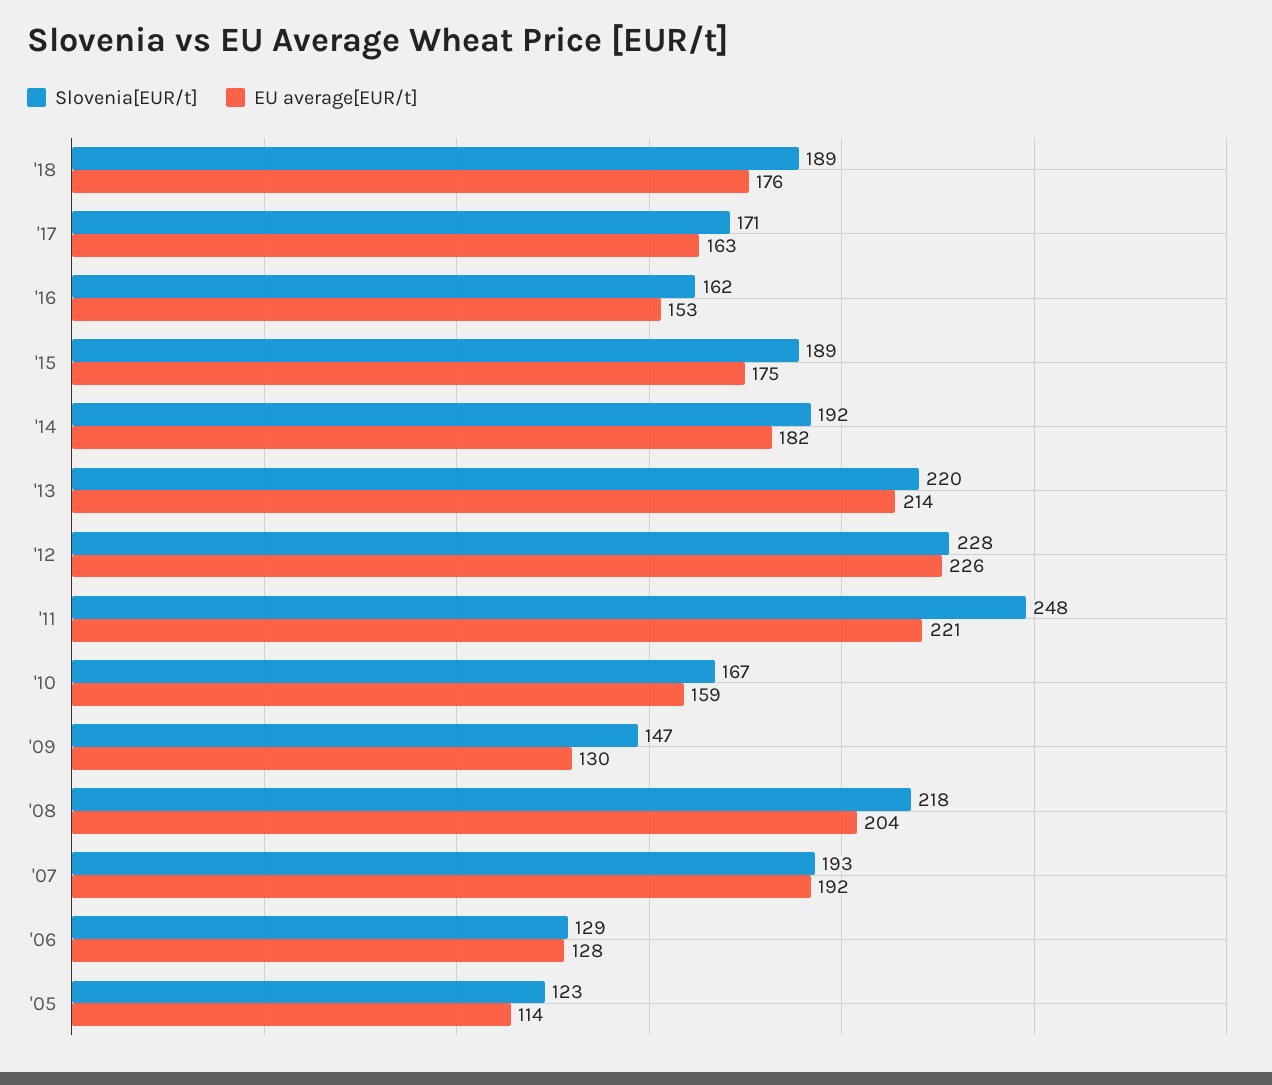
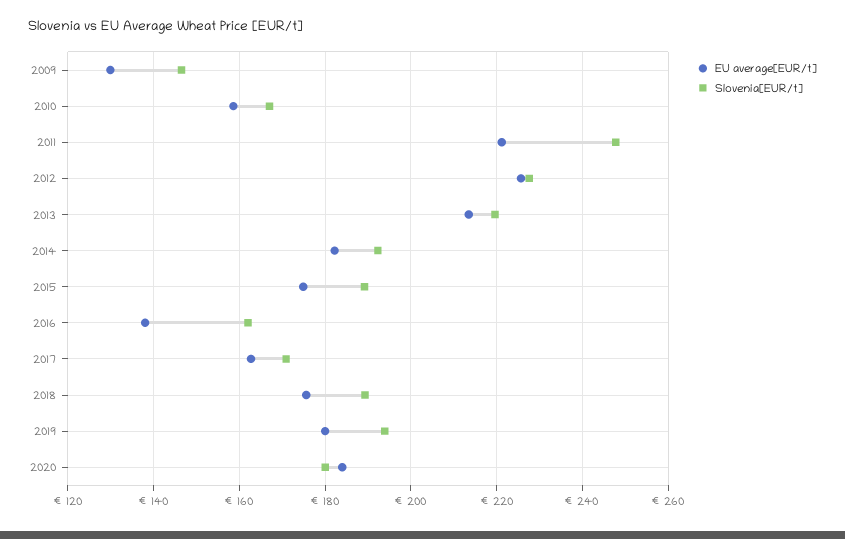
EU average[EUR/t], '16: 153 -> 138
Slovenia[EUR/t], '08: 218 -> none
EU average[EUR/t], '08: 204 -> none
Slovenia[EUR/t], '07: 193 -> none
EU average[EUR/t], '07: 192 -> none
Slovenia[EUR/t], '06: 129 -> none
EU average[EUR/t], '06: 128 -> none
Slovenia[EUR/t], '05: 123 -> none
EU average[EUR/t], '05: 114 -> none
EU average[EUR/t], 2019: none -> 180
Slovenia[EUR/t], 2019: none -> 194
EU average[EUR/t], 2020: none -> 184
Slovenia[EUR/t], 2020: none -> 180

